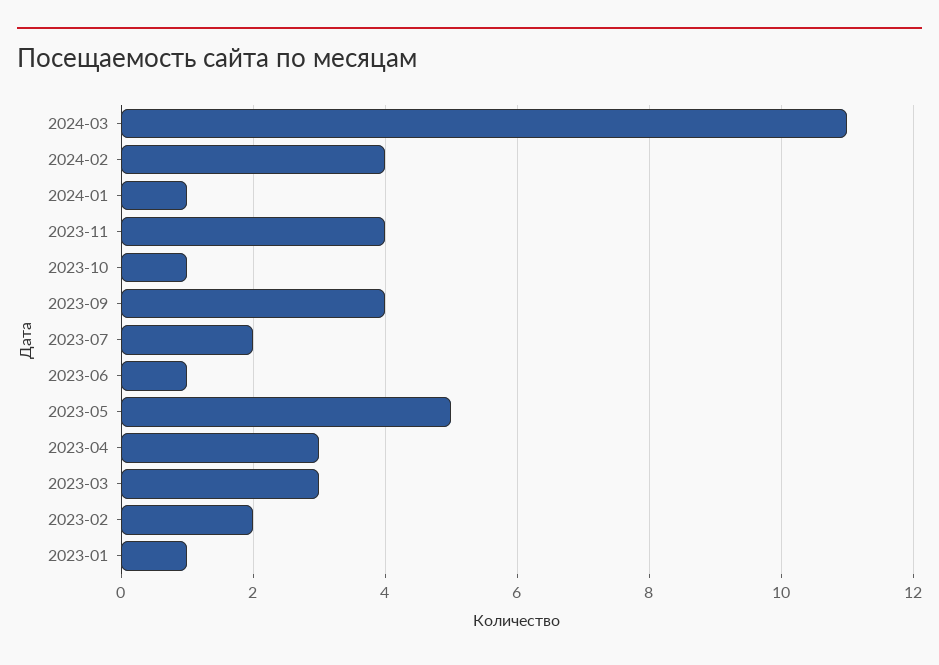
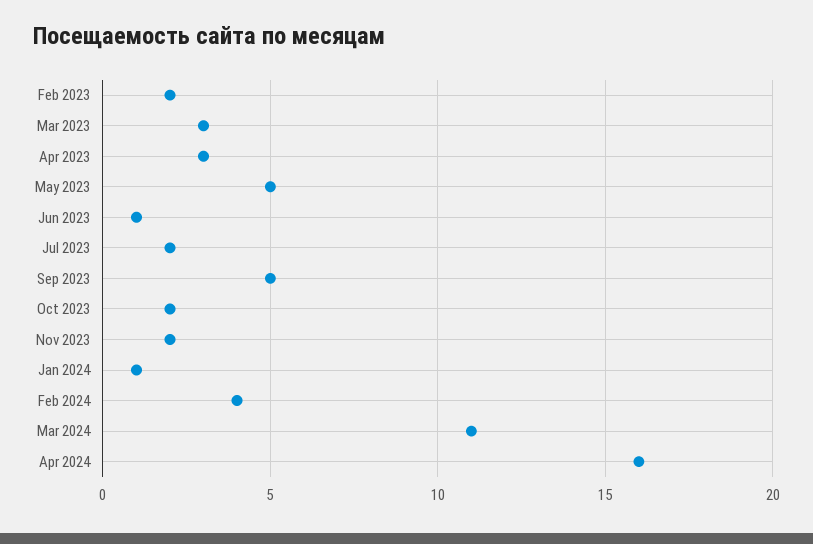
2023-11: 4 -> 2
2023-10: 1 -> 2
2023-09: 4 -> 5
2023-01: 1 -> none
Apr 2024: none -> 16

